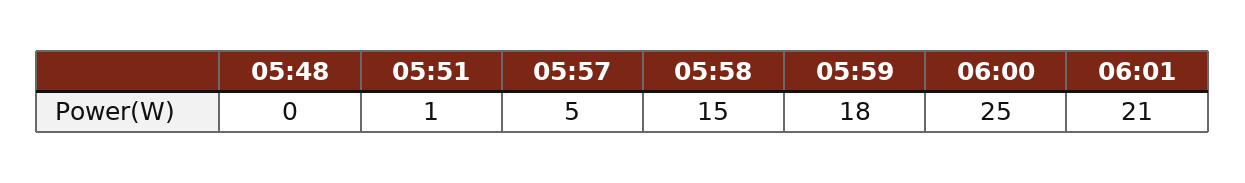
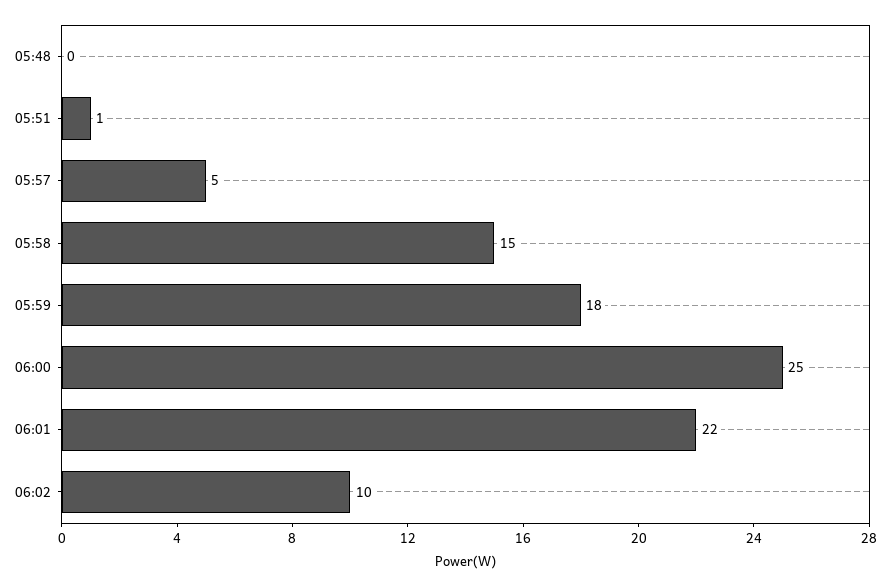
06:01: 21 -> 22
06:02: none -> 10

